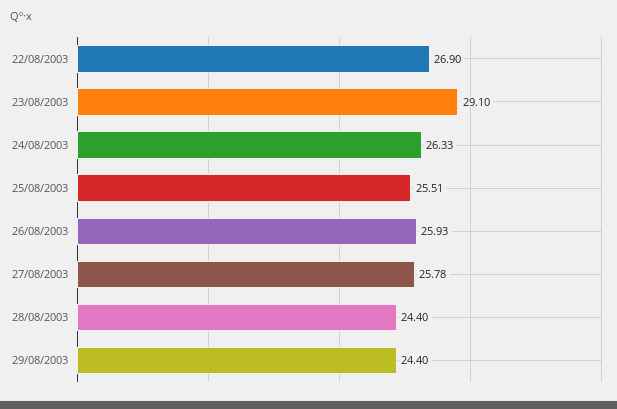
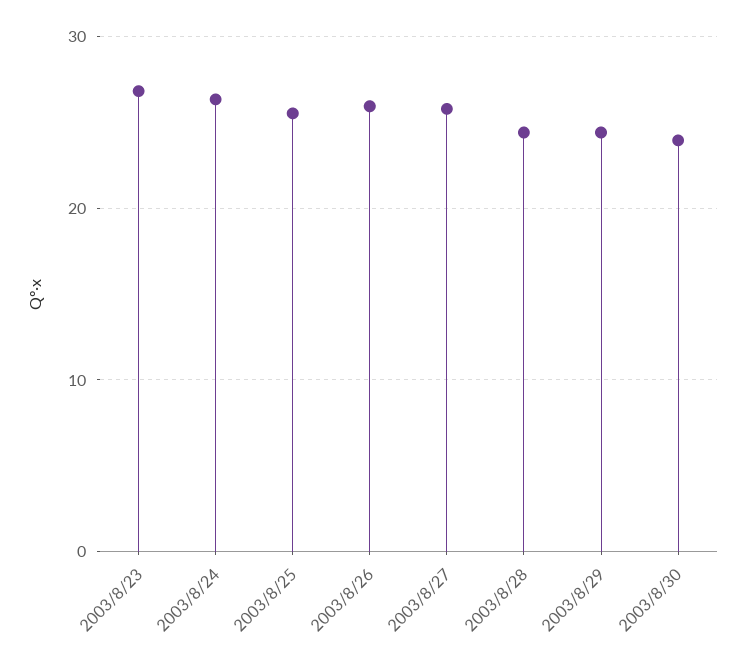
22/08/2003: 26.9 -> none
23/08/2003: 29.1 -> 27
2003/8/30: none -> 24

